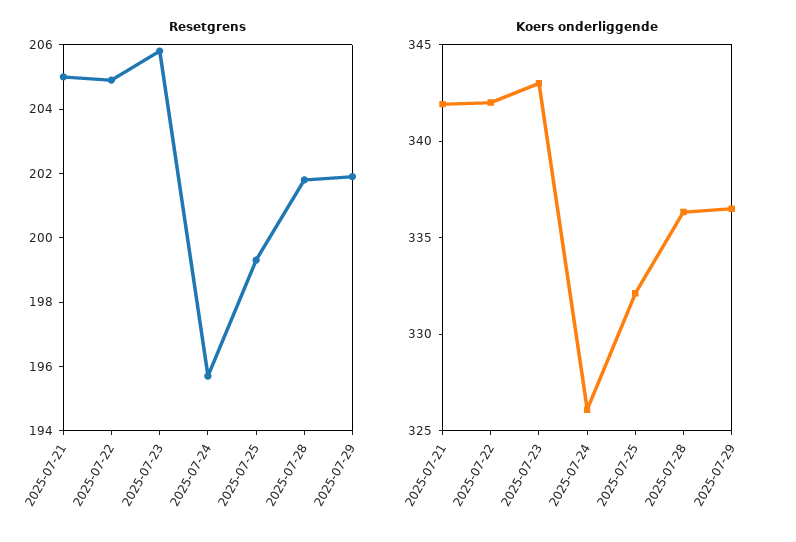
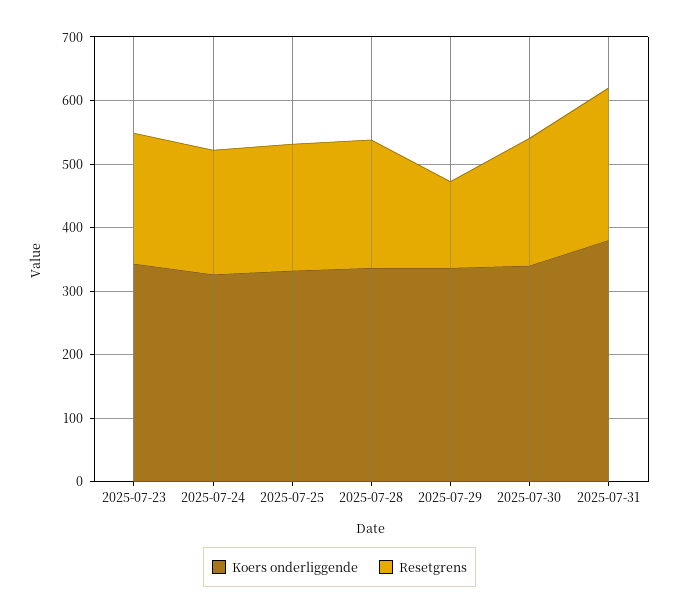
Resetgrens, 2025-07-21: 205 -> none
Resetgrens, 2025-07-22: 205 -> none
Resetgrens, 2025-07-29: 202 -> 140
Koers onderliggende, 2025-07-21: 342 -> none
Koers onderliggende, 2025-07-22: 342 -> none
Koers onderliggende, 2025-07-30: none -> 340
Resetgrens, 2025-07-30: none -> 200
Koers onderliggende, 2025-07-31: none -> 380
Resetgrens, 2025-07-31: none -> 240

